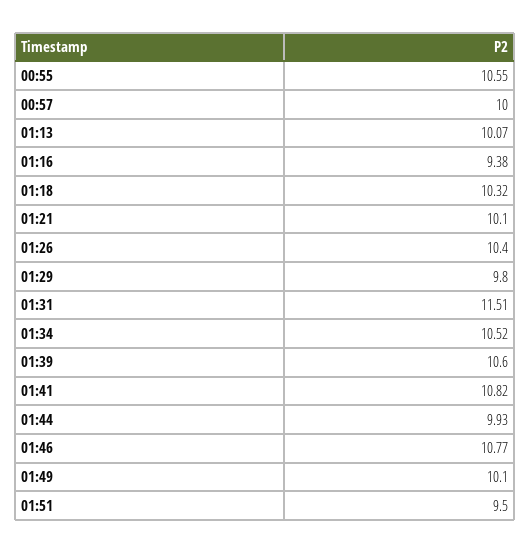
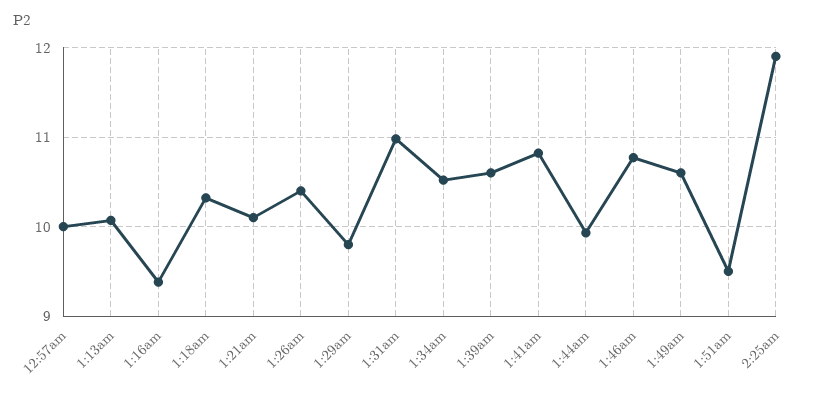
00:55: 10.55 -> none
01:31: 11.51 -> 11
01:49: 10.1 -> 10.6
2:25am: none -> 11.9

